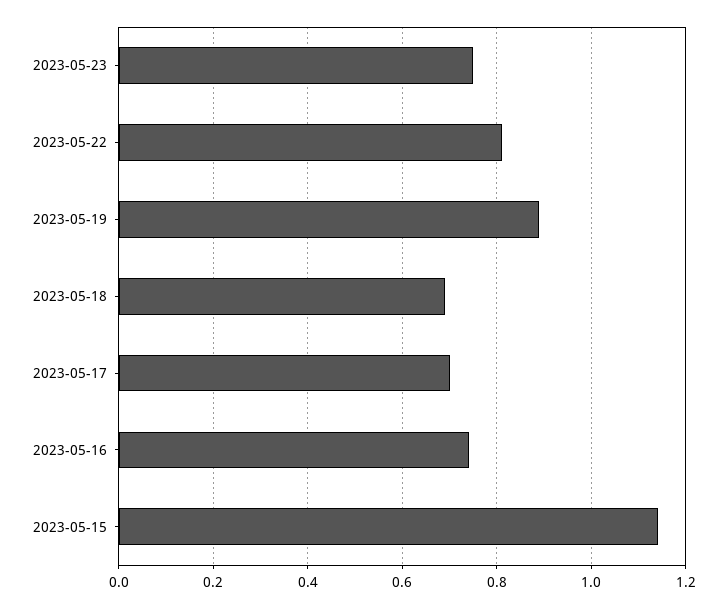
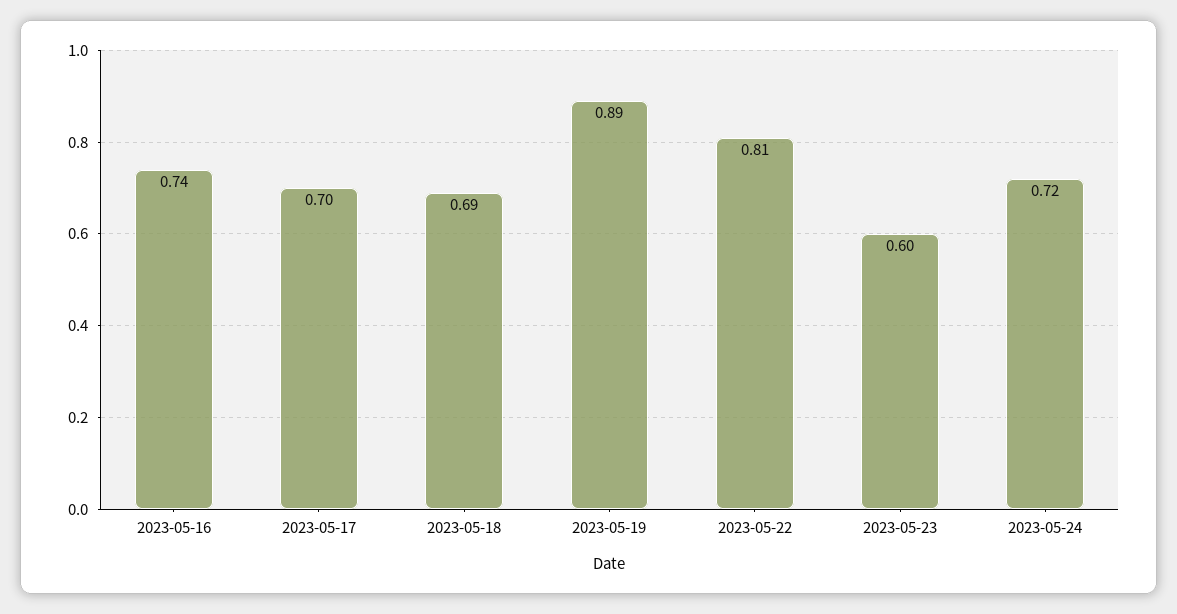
2023-05-23: 0.75 -> 0.6
2023-05-15: 1.15 -> none
2023-05-24: none -> 0.72

